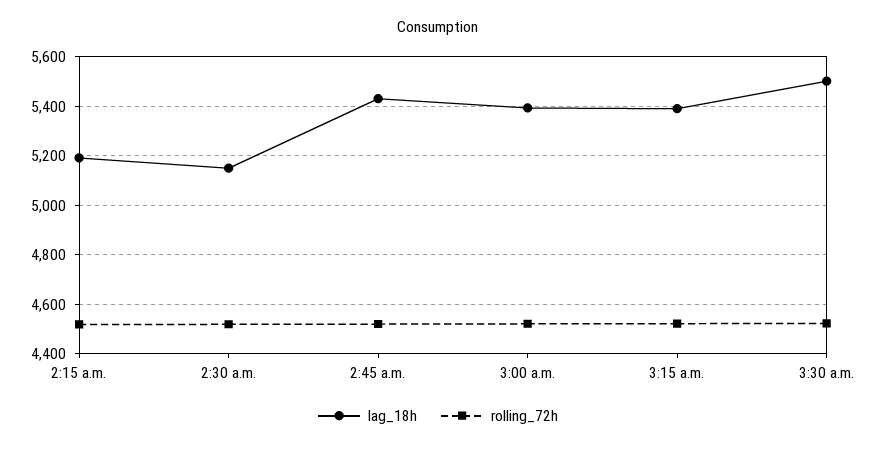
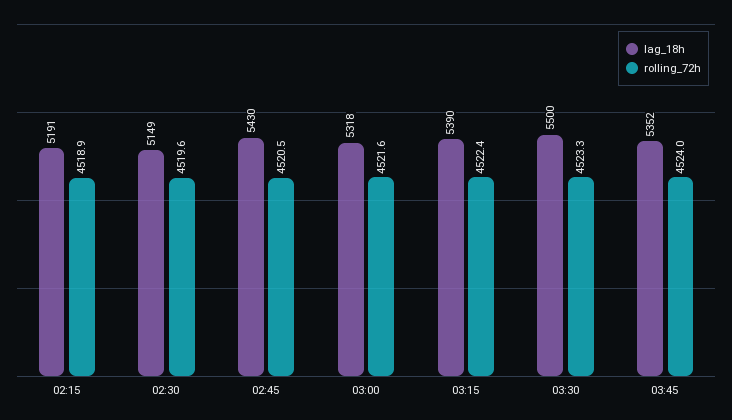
lag_18h, 3:00 a.m.: 5400 -> 5318
lag_18h, 03:45: none -> 5352
rolling_72h, 03:45: none -> 4524

